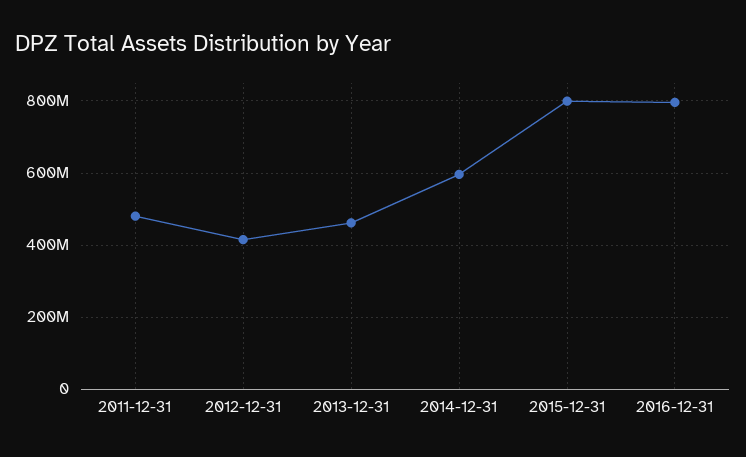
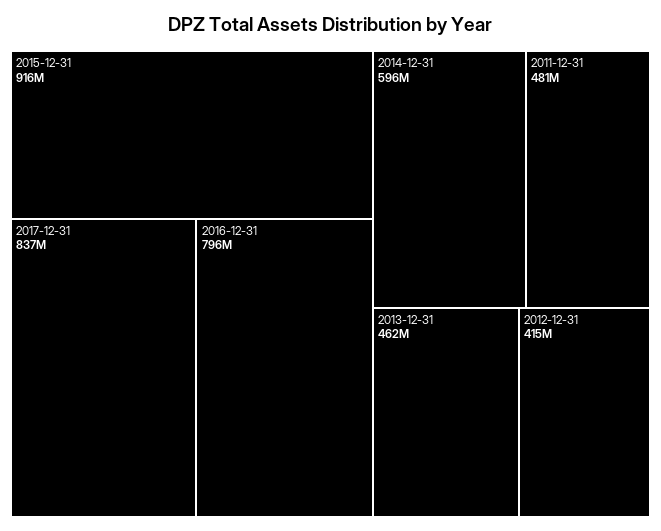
2015-12-31: 800000000 -> 916000000
2017-12-31: none -> 837000000

